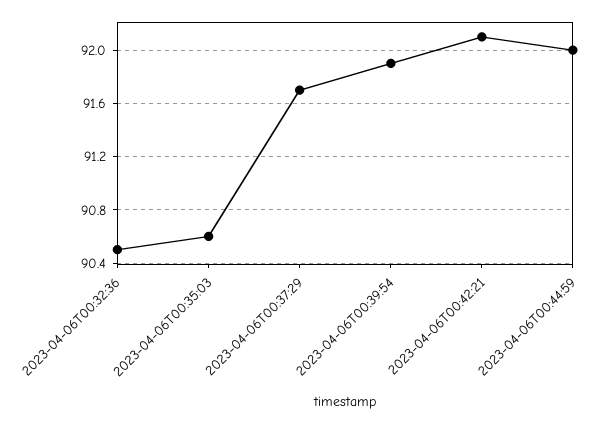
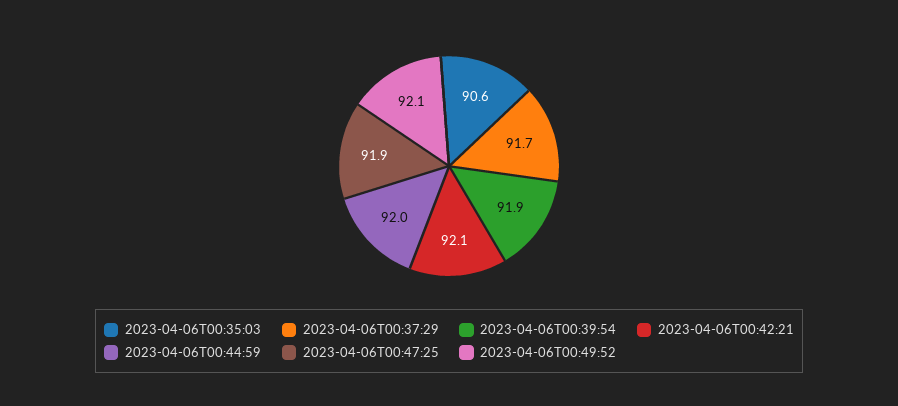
2023-04-06T00:32:36: 90.5 -> none
2023-04-06T00:47:25: none -> 91.9
2023-04-06T00:49:52: none -> 92.1

